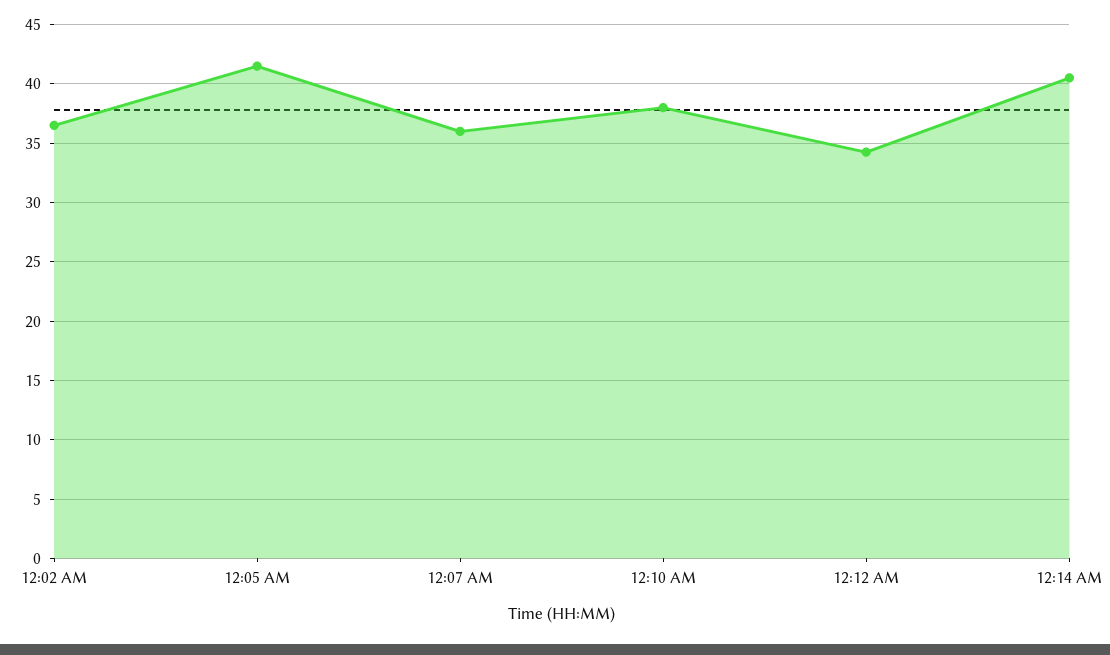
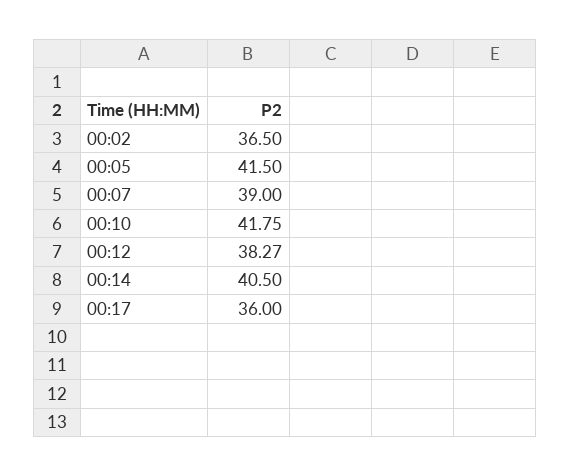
12:07 AM: 36 -> 39
12:10 AM: 38 -> 41.75
12:12 AM: 34 -> 38.27
00:17: none -> 36

